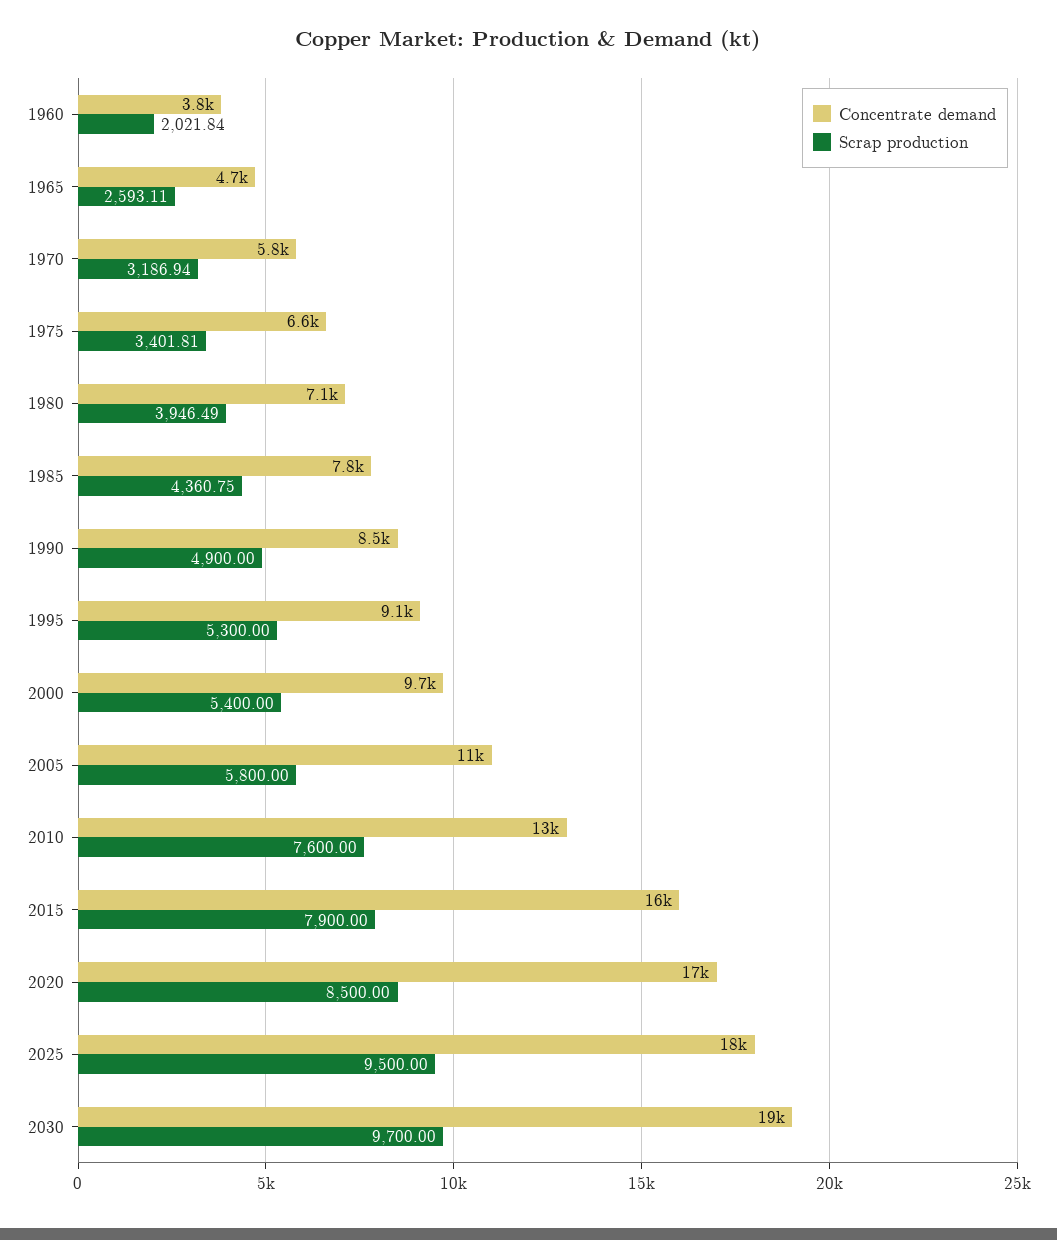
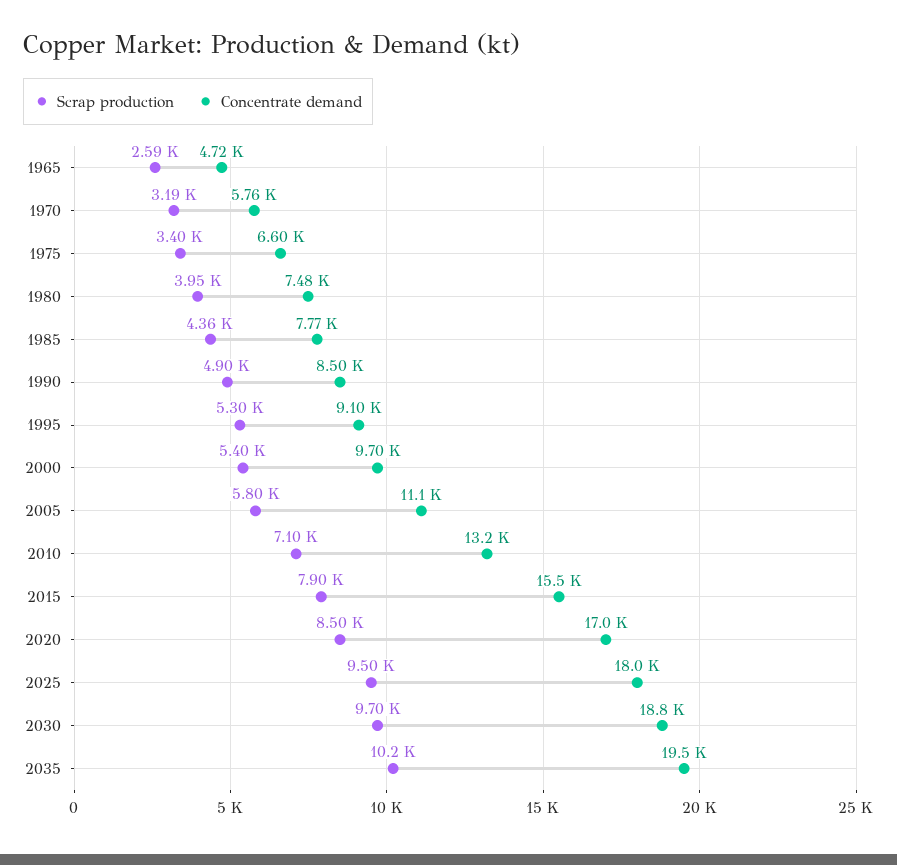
Concentrate demand, 1960: 3800 -> none
Scrap production, 1960: 2021.84 -> none
Concentrate demand, 1980: 7100 -> 7480
Scrap production, 2010: 7600 -> 7100
Scrap production, 2035: none -> 10200
Concentrate demand, 2035: none -> 19500

